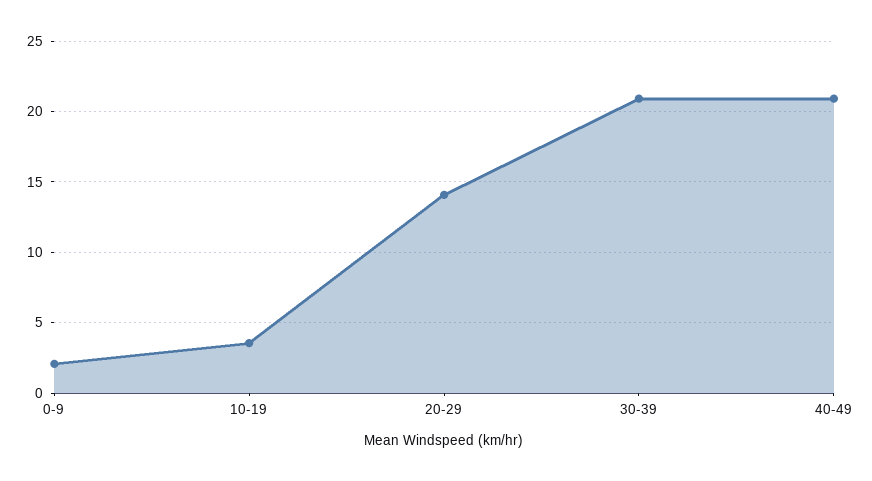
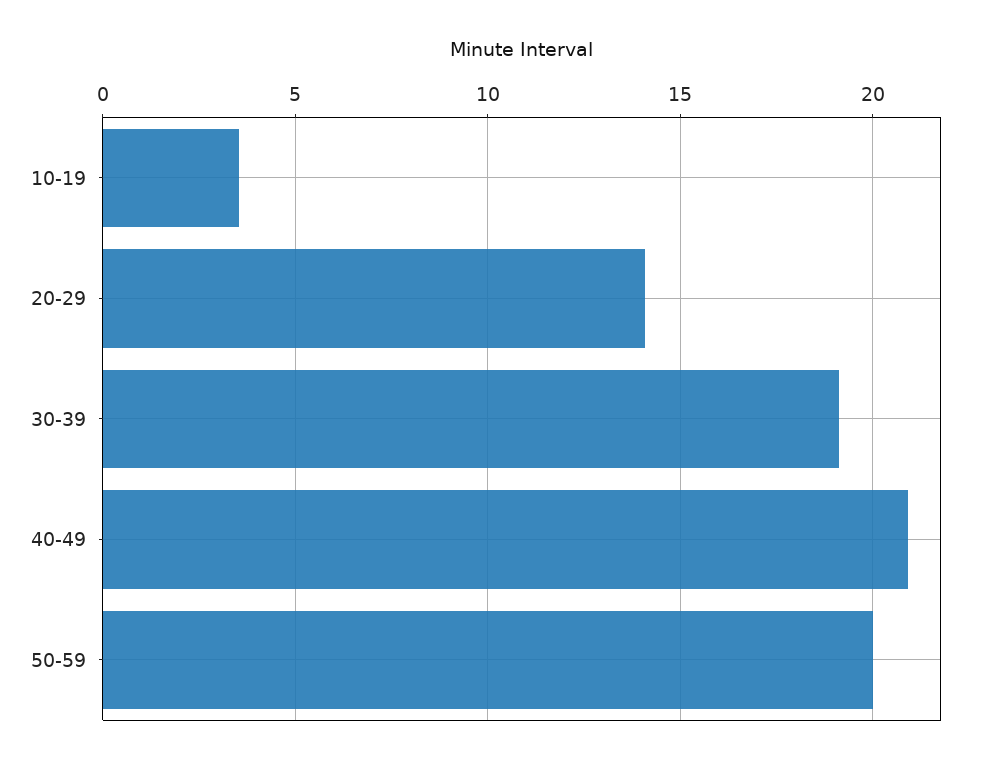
0-9: 2 -> none
30-39: 21 -> 19
50-59: none -> 20

